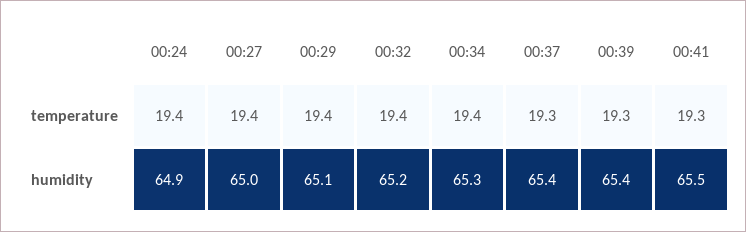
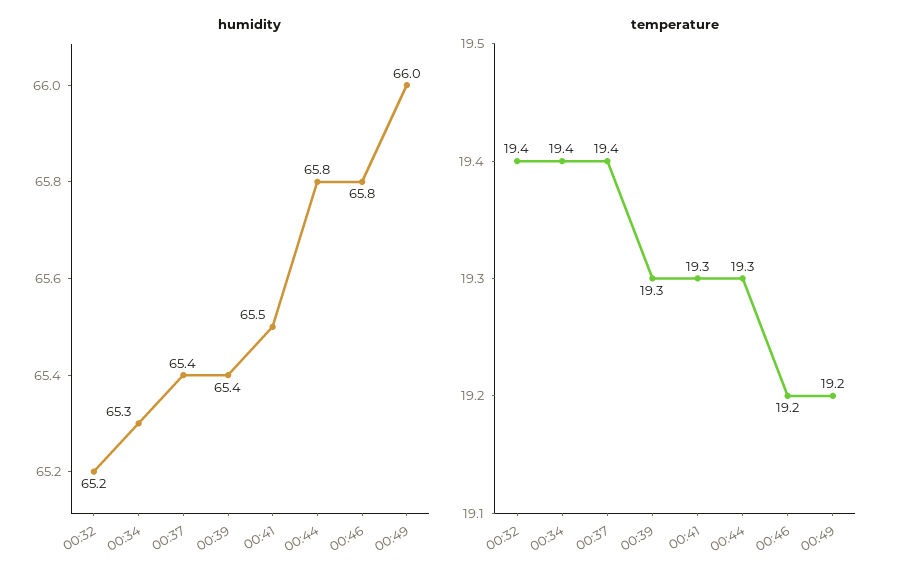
temperature, 00:24: 19.4 -> none
temperature, 00:27: 19.4 -> none
temperature, 00:29: 19.4 -> none
temperature, 00:37: 19.3 -> 19.4
humidity, 00:24: 64.9 -> none
humidity, 00:27: 65 -> none
humidity, 00:29: 65.1 -> none
humidity, 00:44: none -> 65.8
humidity, 00:46: none -> 65.8
humidity, 00:49: none -> 66
temperature, 00:44: none -> 19.3
temperature, 00:46: none -> 19.2
temperature, 00:49: none -> 19.2

